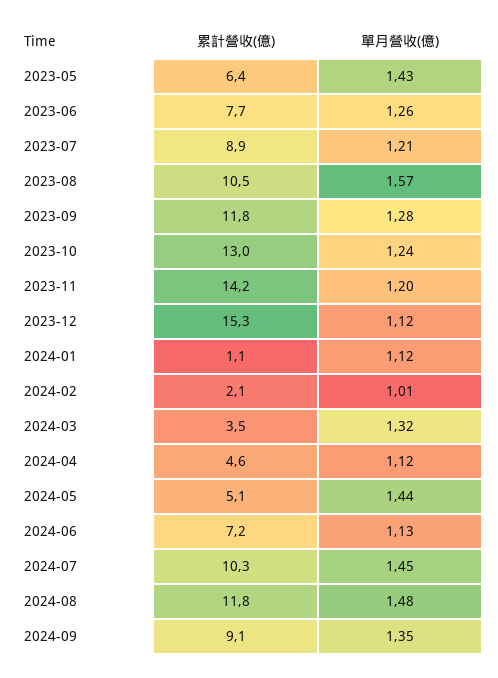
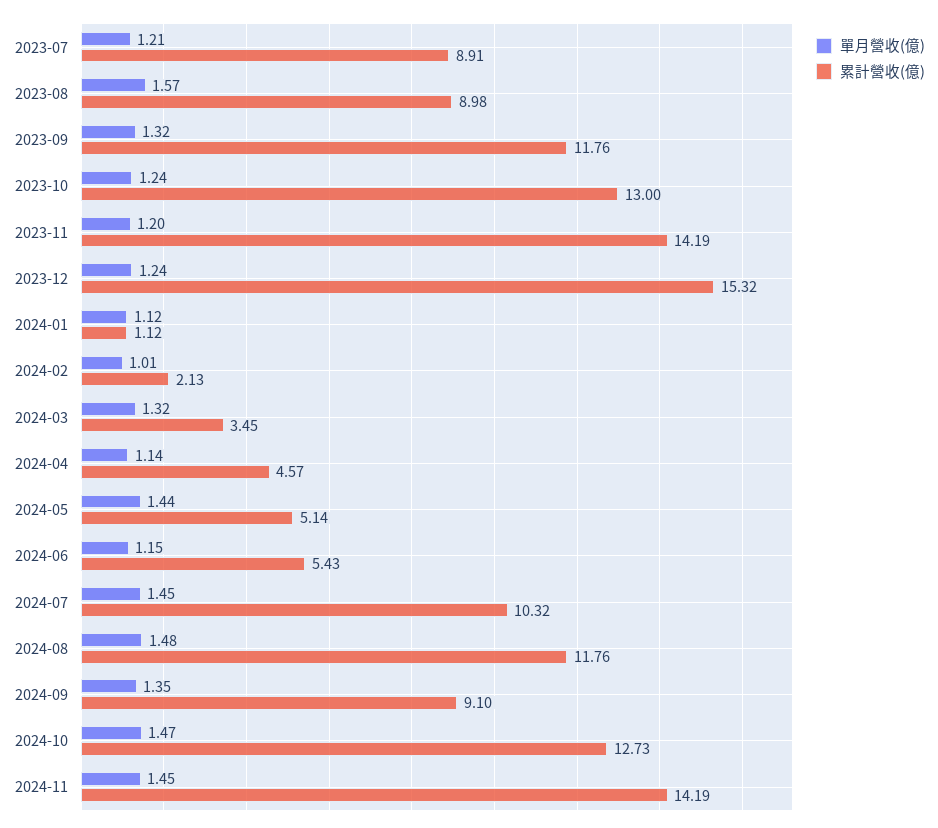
累計營收(億), 2023-05: 6.4 -> none
單月營收(億), 2023-05: 1.43 -> none
累計營收(億), 2023-06: 7.7 -> none
單月營收(億), 2023-06: 1.26 -> none
累計營收(億), 2023-08: 10.5 -> 8.98
單月營收(億), 2023-09: 1.28 -> 1.32
單月營收(億), 2023-12: 1.12 -> 1.24
單月營收(億), 2024-04: 1.12 -> 1.14
累計營收(億), 2024-06: 7.2 -> 5.43
單月營收(億), 2024-06: 1.13 -> 1.15
單月營收(億), 2024-10: none -> 1.47
累計營收(億), 2024-10: none -> 12.73
單月營收(億), 2024-11: none -> 1.45
累計營收(億), 2024-11: none -> 14.19

